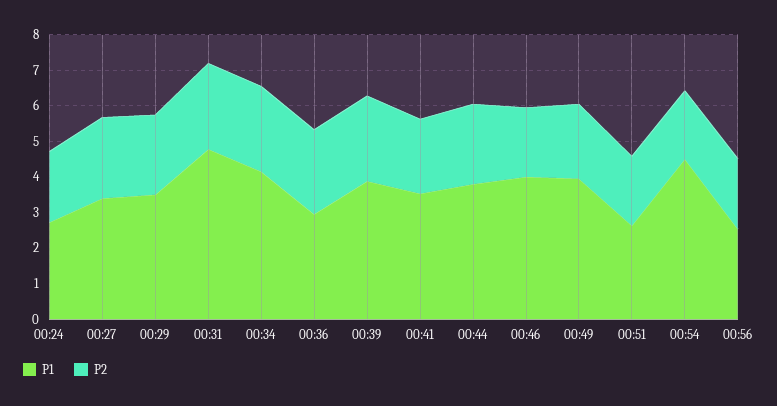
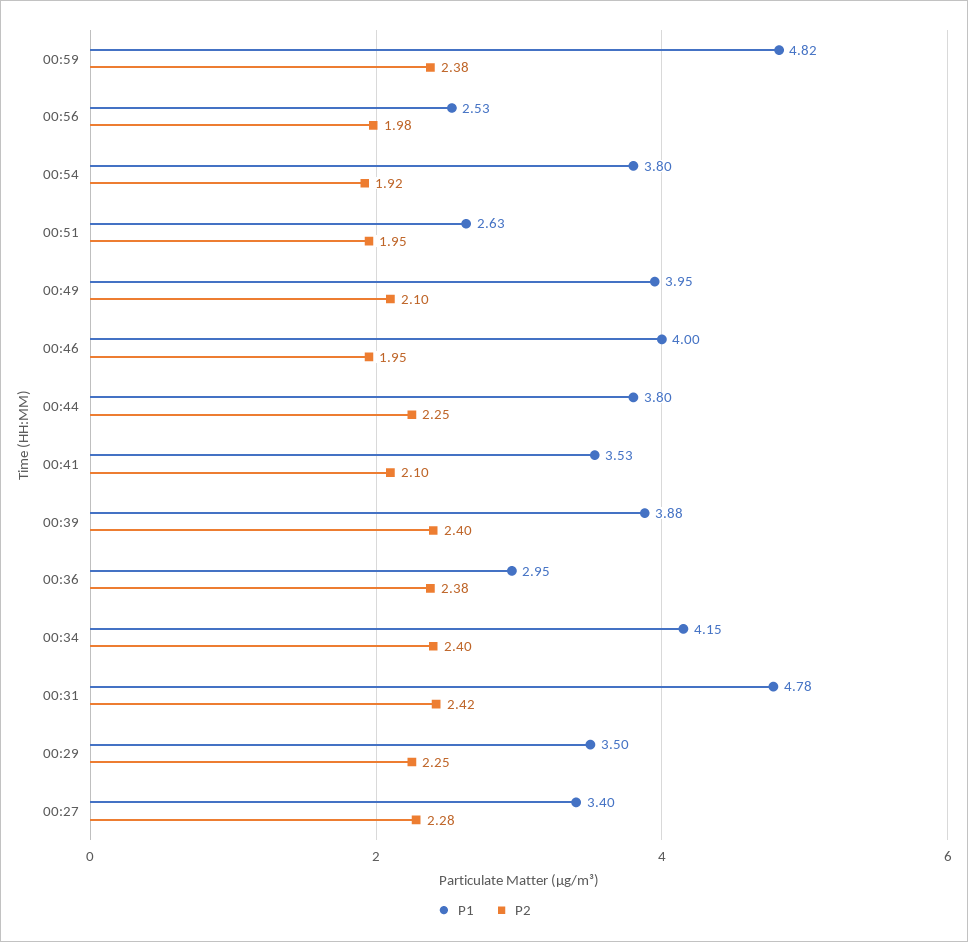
P1, 00:24: 2.75 -> none
P2, 00:24: 2 -> none
P1, 00:54: 4.5 -> 3.8
P1, 00:59: none -> 4.82
P2, 00:59: none -> 2.38

